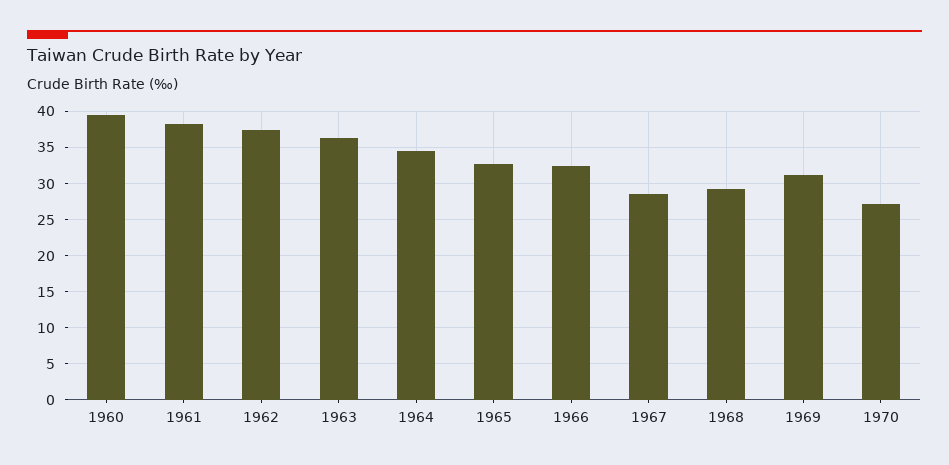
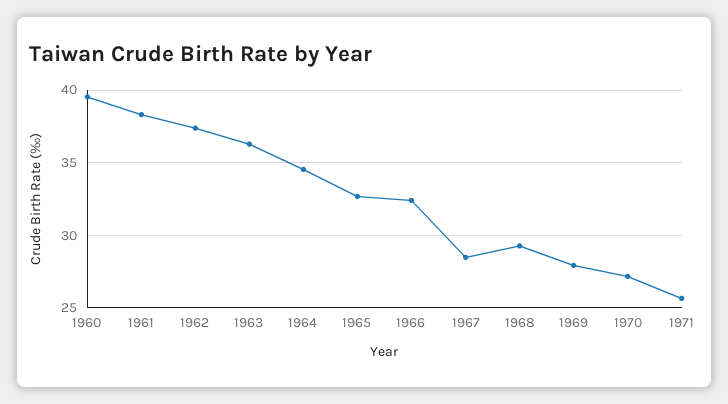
1969: 31 -> 28
1971: none -> 25.5

